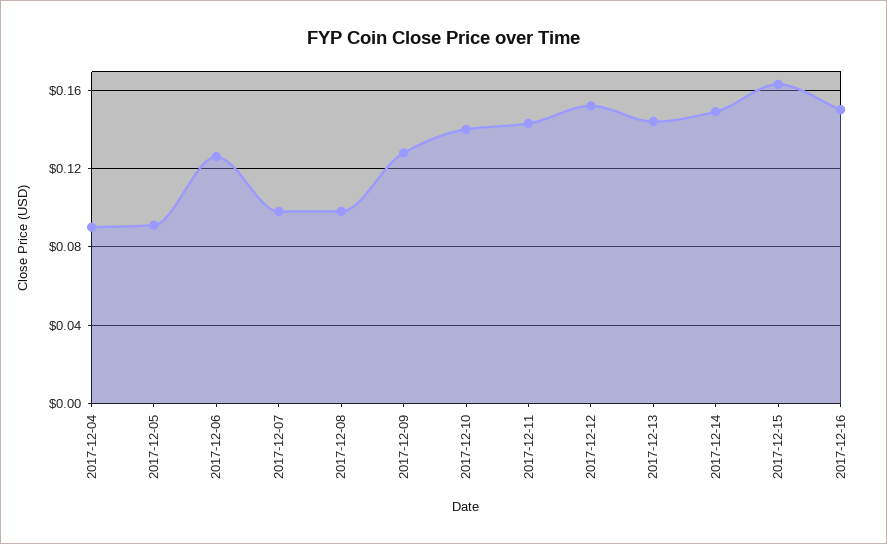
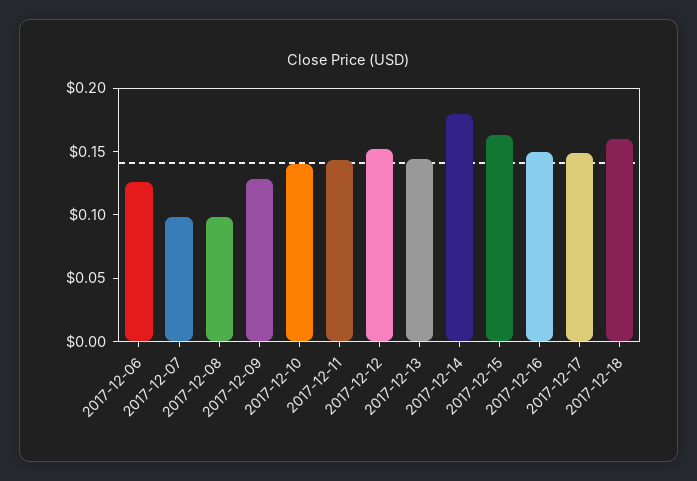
2017-12-04: 0.09 -> none
2017-12-05: 0.09 -> none
2017-12-14: 0.15 -> 0.18
2017-12-17: none -> 0.15
2017-12-18: none -> 0.16

